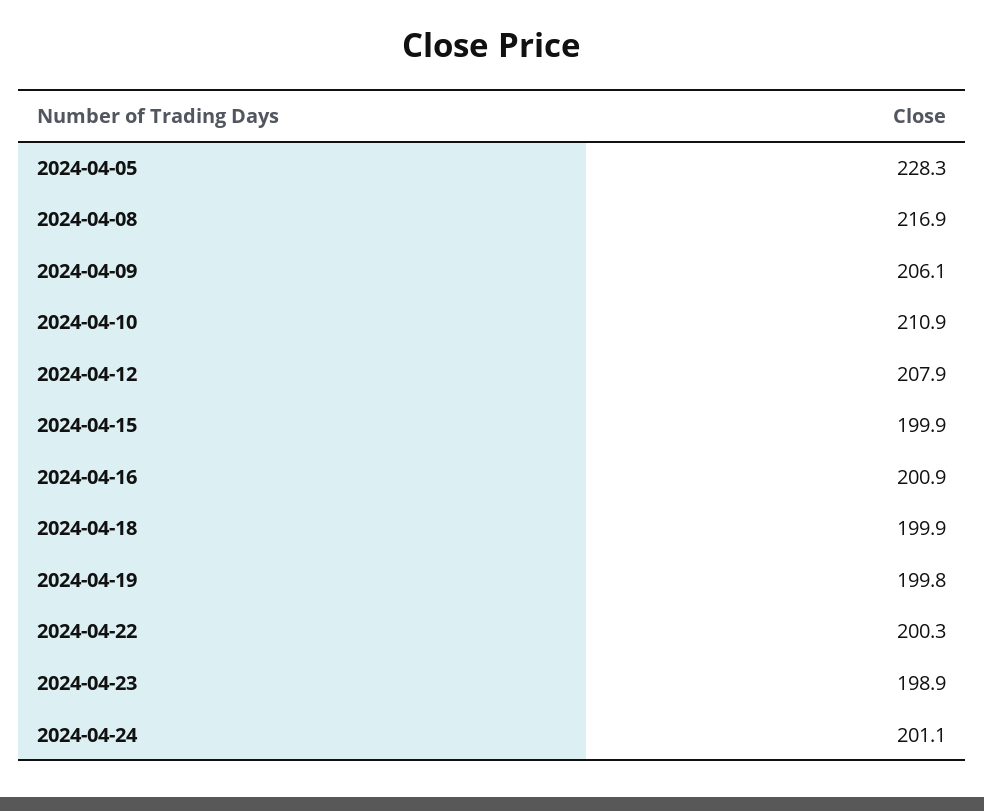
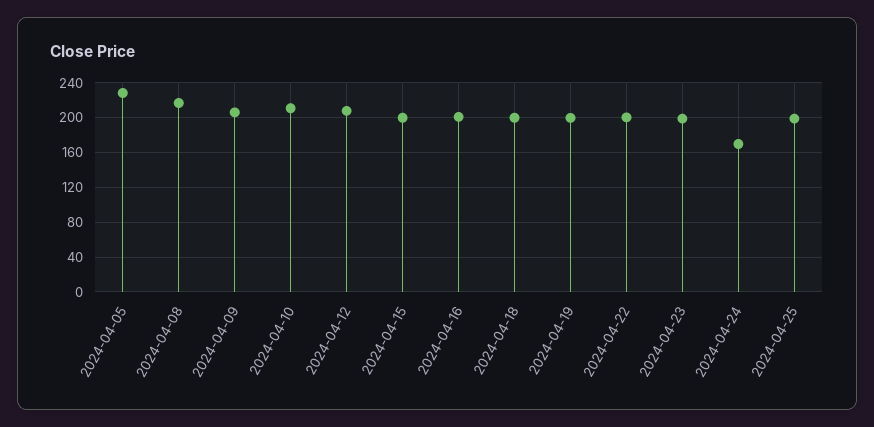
2024-04-24: 201.1 -> 170
2024-04-25: none -> 200

